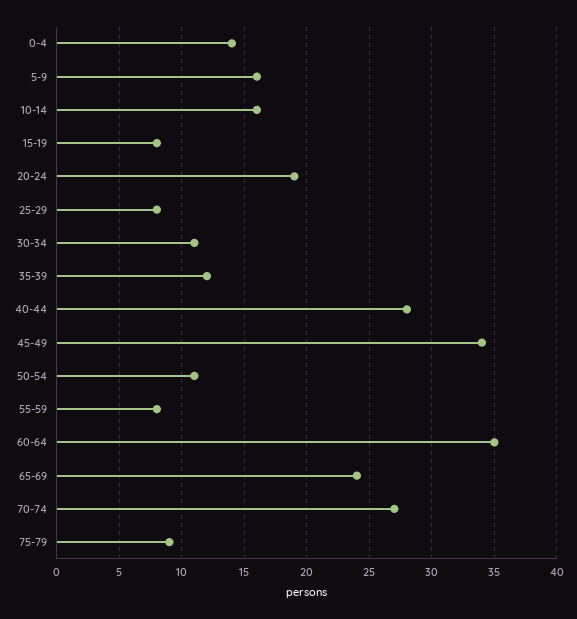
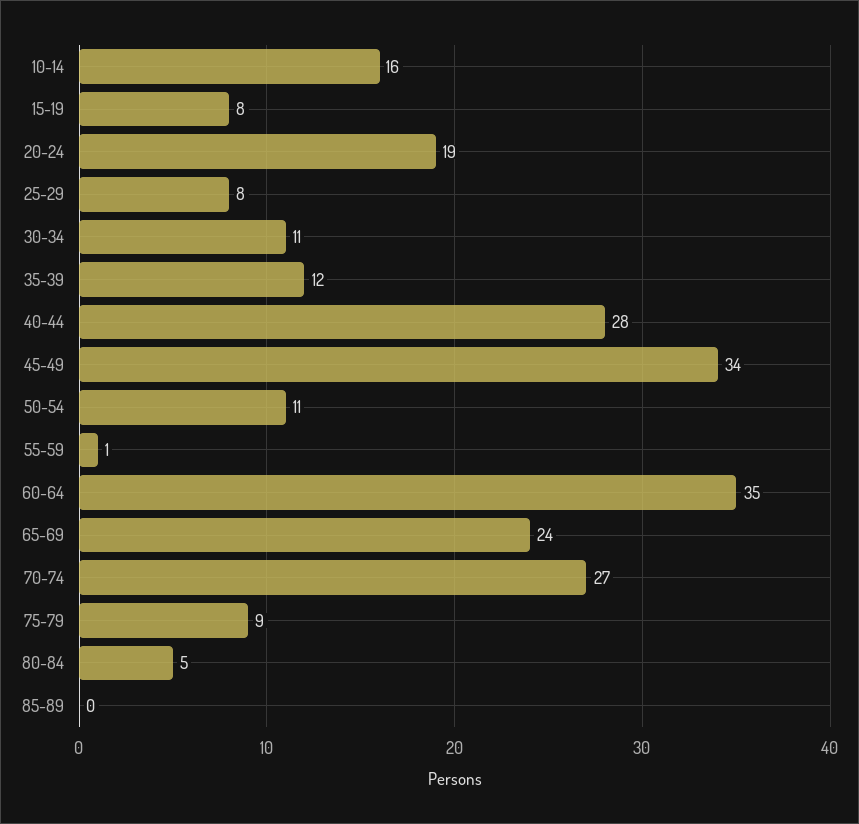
0-4: 14 -> none
5-9: 16 -> none
55-59: 8 -> 1
80-84: none -> 5
85-89: none -> 0

